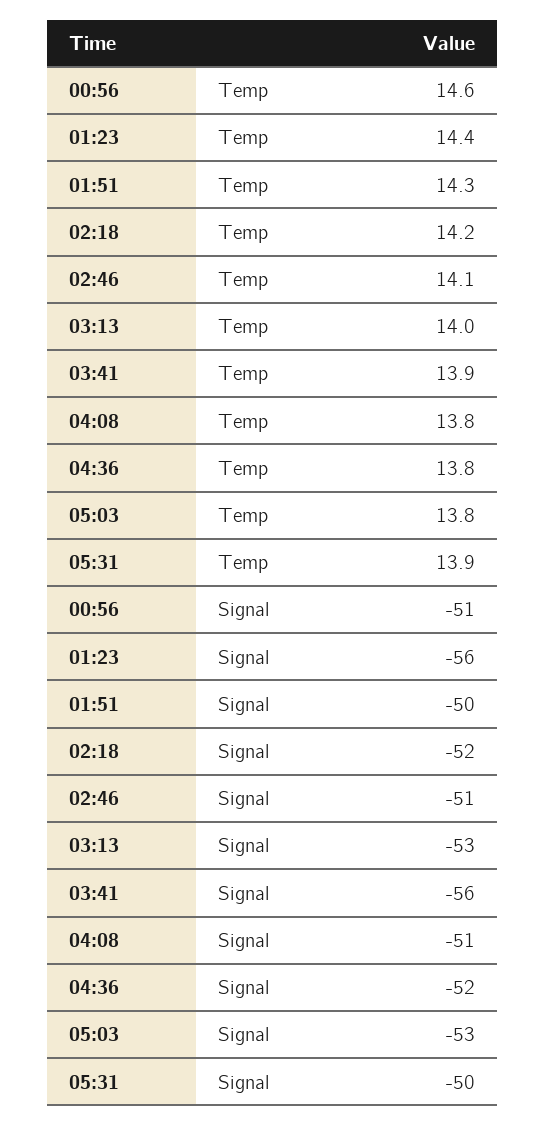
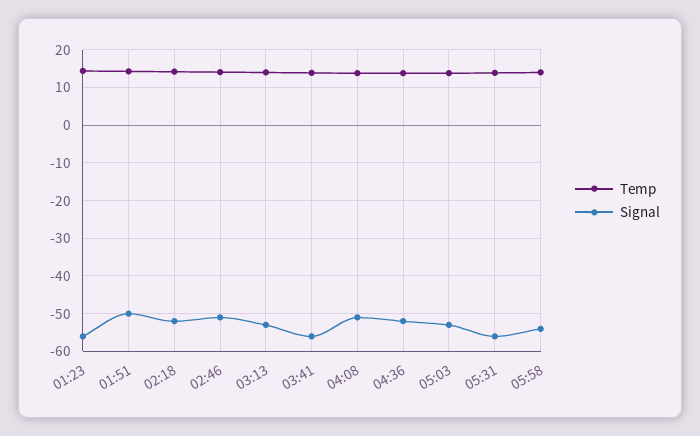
Temp, 00:56: 14.6 -> none
Signal, 00:56: -51 -> none
Signal, 05:31: -50 -> -56
Temp, 05:58: none -> 14
Signal, 05:58: none -> -54

